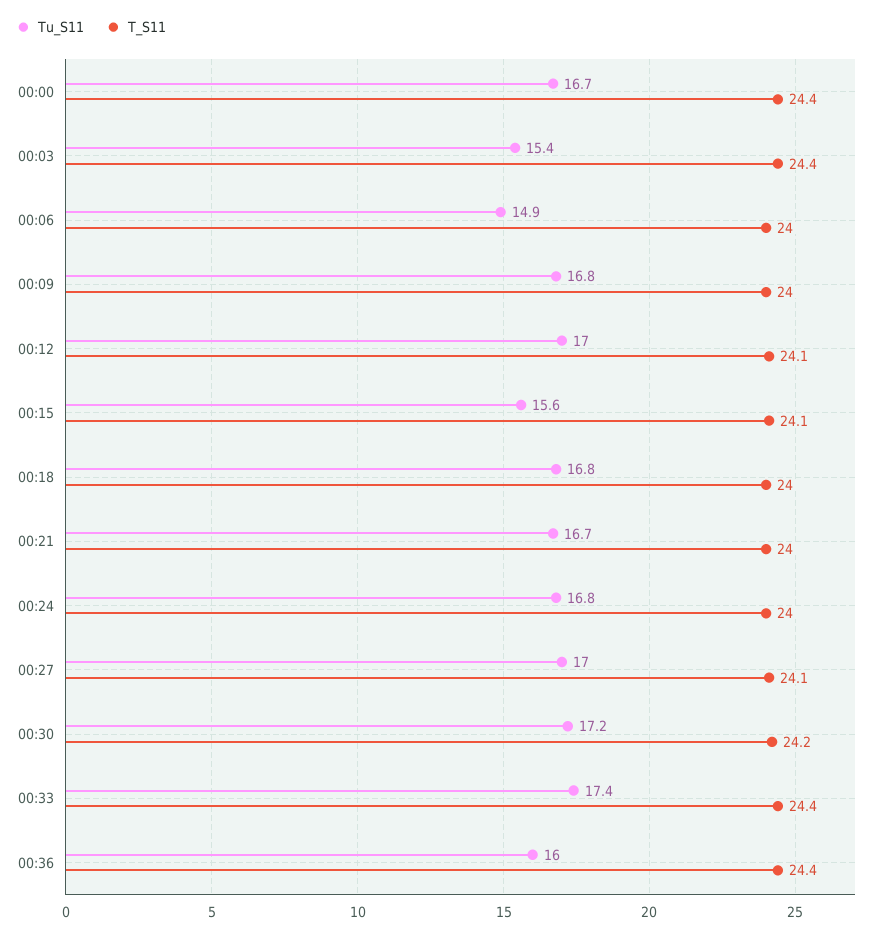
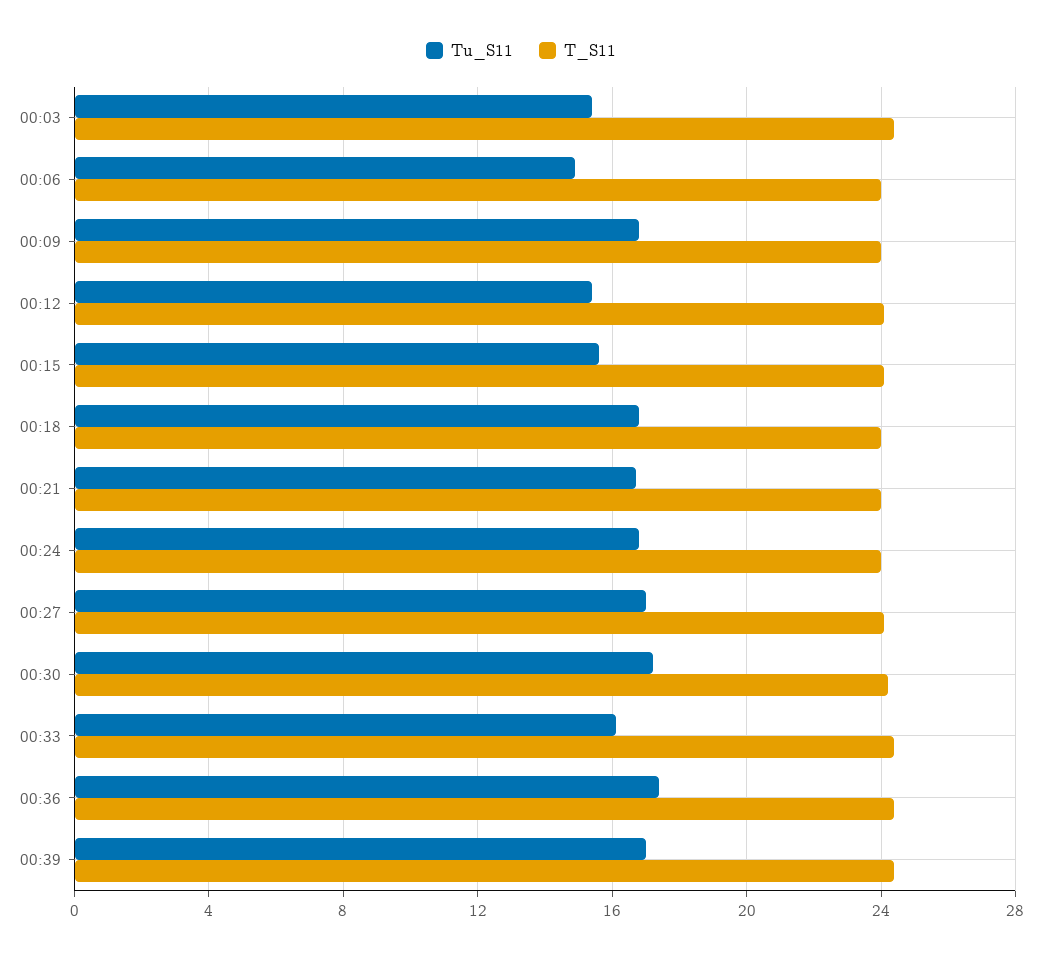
Tu_S11, 00:00: 16.7 -> none
T_S11, 00:00: 24.4 -> none
Tu_S11, 00:12: 17 -> 15.5
Tu_S11, 00:33: 17.4 -> 16
Tu_S11, 00:36: 16 -> 17.5
Tu_S11, 00:39: none -> 17
T_S11, 00:39: none -> 24.5

